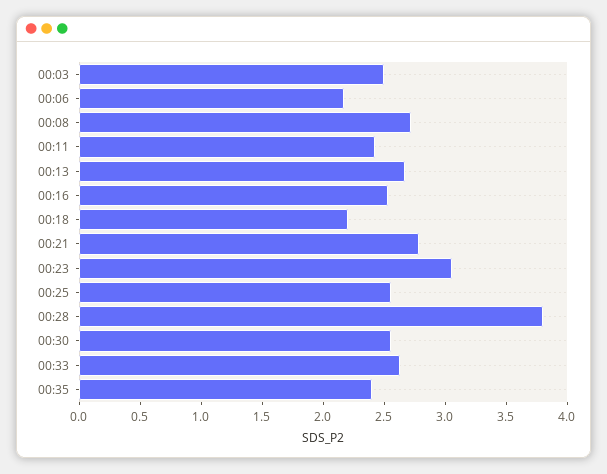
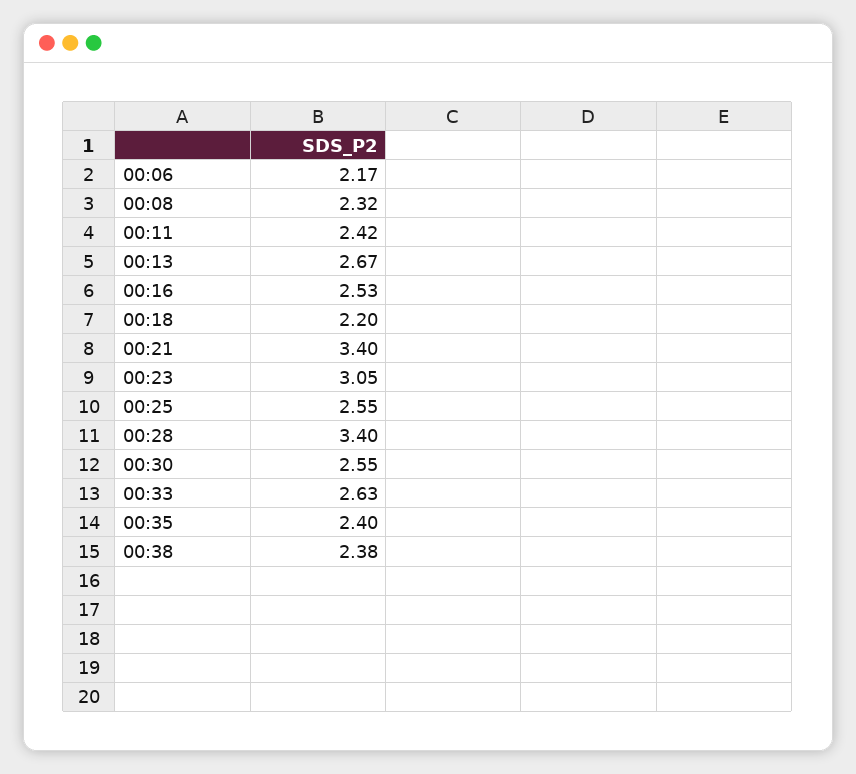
00:03: 2.5 -> none
00:08: 2.7 -> 2.32
00:21: 2.8 -> 3.4
00:28: 3.8 -> 3.4
00:38: none -> 2.38

